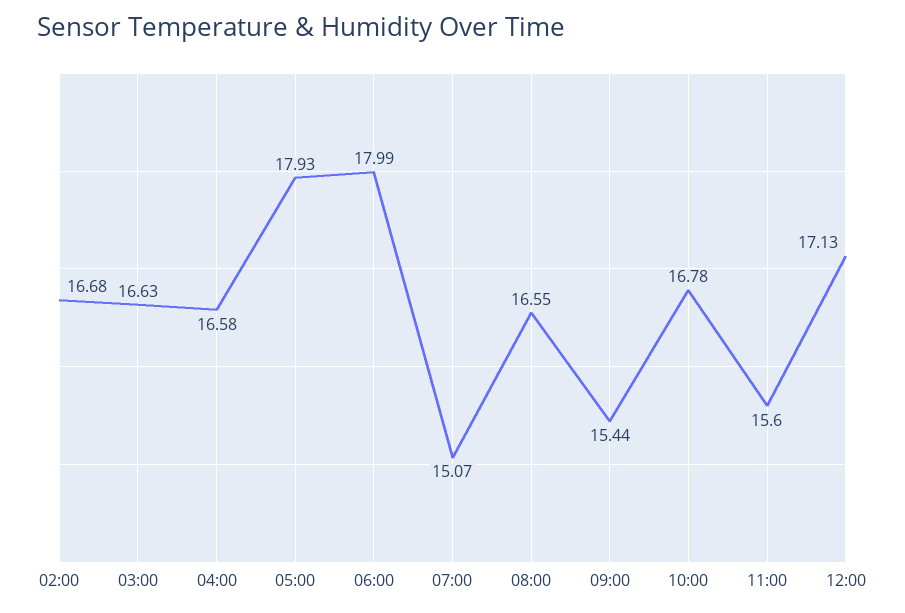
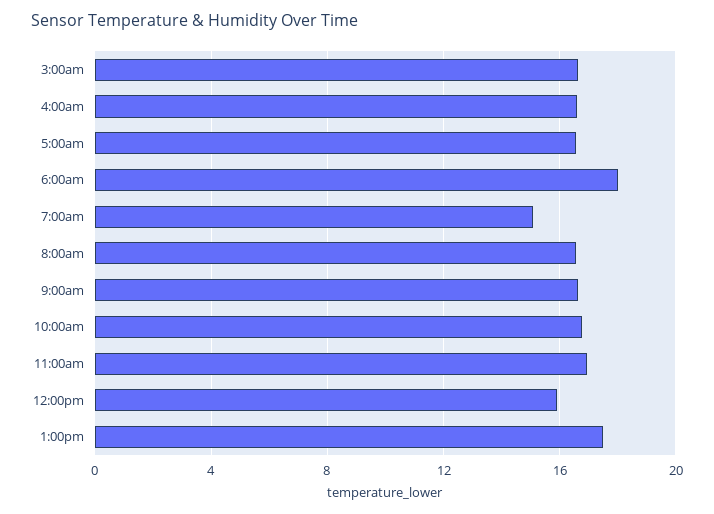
02:00: 16.68 -> none
05:00: 17.93 -> 16.5
09:00: 15.44 -> 16.5
11:00: 15.6 -> 17
12:00: 17.13 -> 16
1:00pm: none -> 17.5

